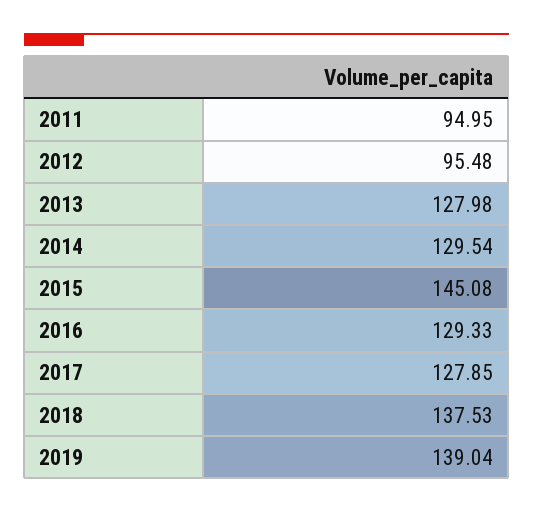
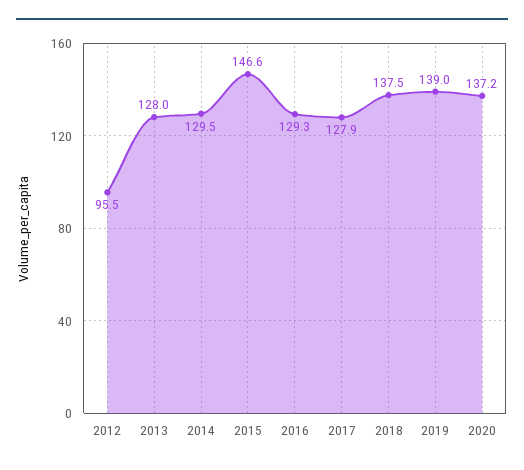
2011: 94.95 -> none
2015: 145.08 -> 146.6
2020: none -> 137.2

